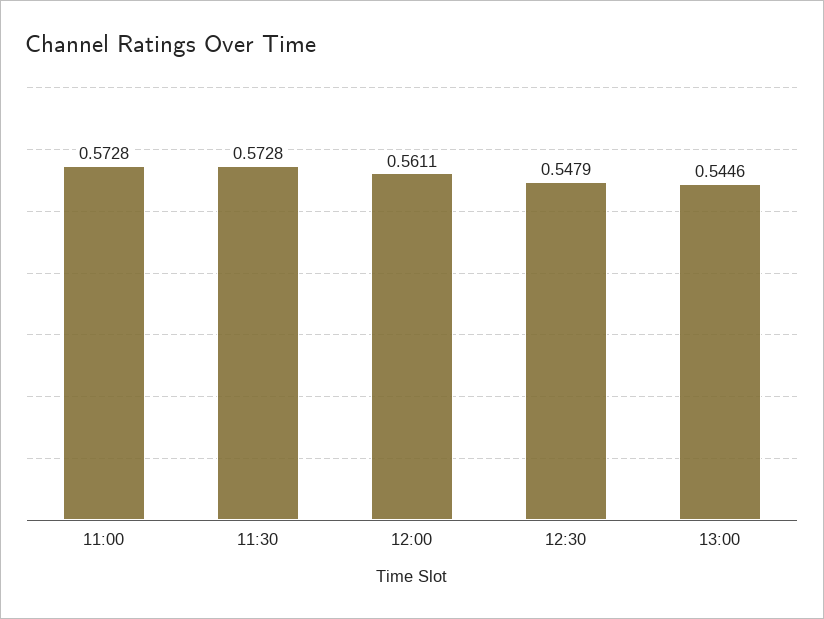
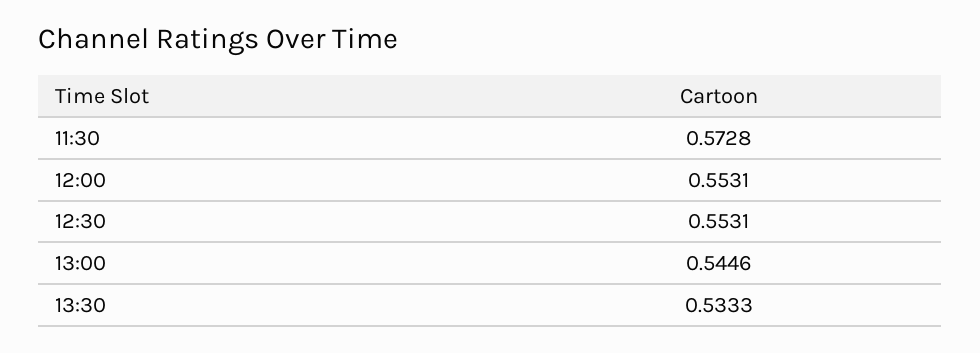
11:00: 0.5728 -> none
12:00: 0.5611 -> 0.5531
12:30: 0.5479 -> 0.5531
13:30: none -> 0.5333

